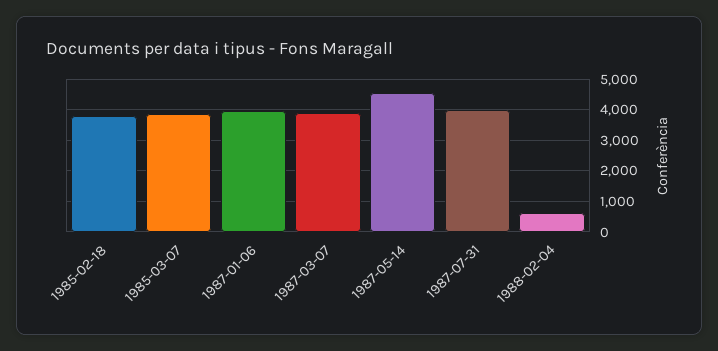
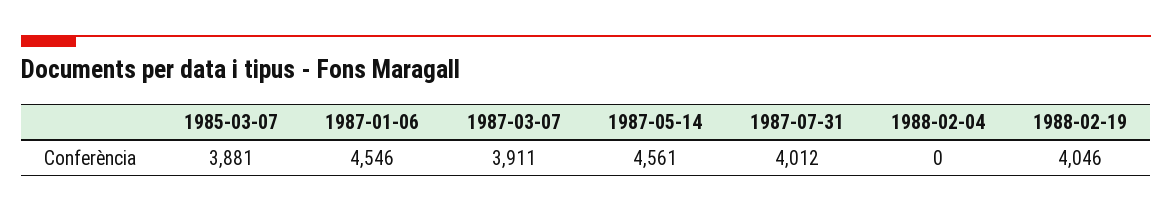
1985-02-18: 3800 -> none
1987-01-06: 4000 -> 4546
1988-02-04: 600 -> 0
1988-02-19: none -> 4046

